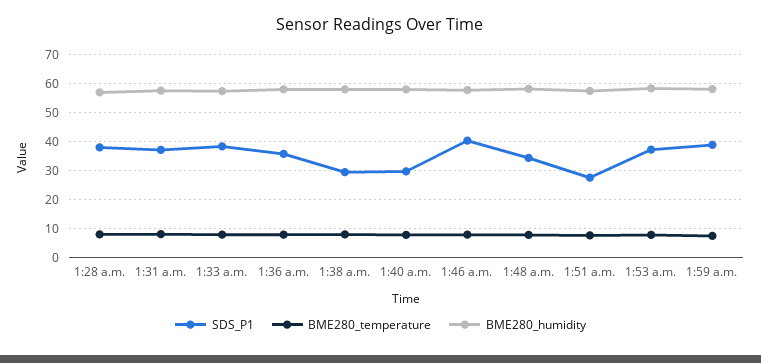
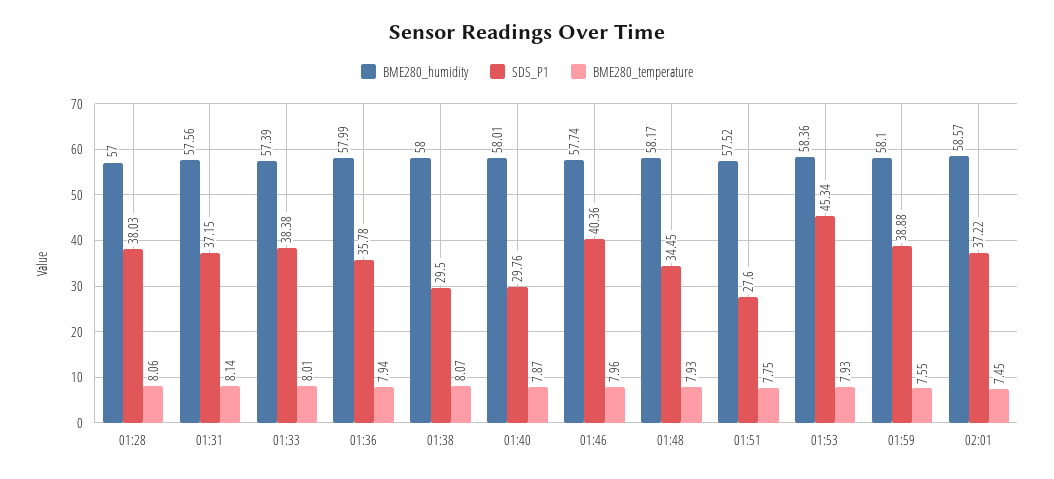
SDS_P1, 1:53 a.m.: 37.5 -> 45.34
BME280_humidity, 02:01: none -> 58.57
SDS_P1, 02:01: none -> 37.22
BME280_temperature, 02:01: none -> 7.45

